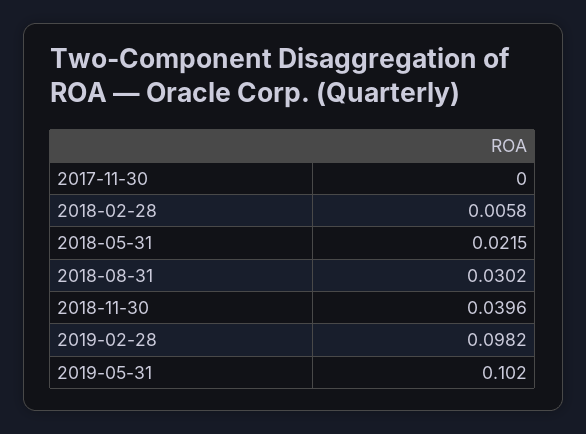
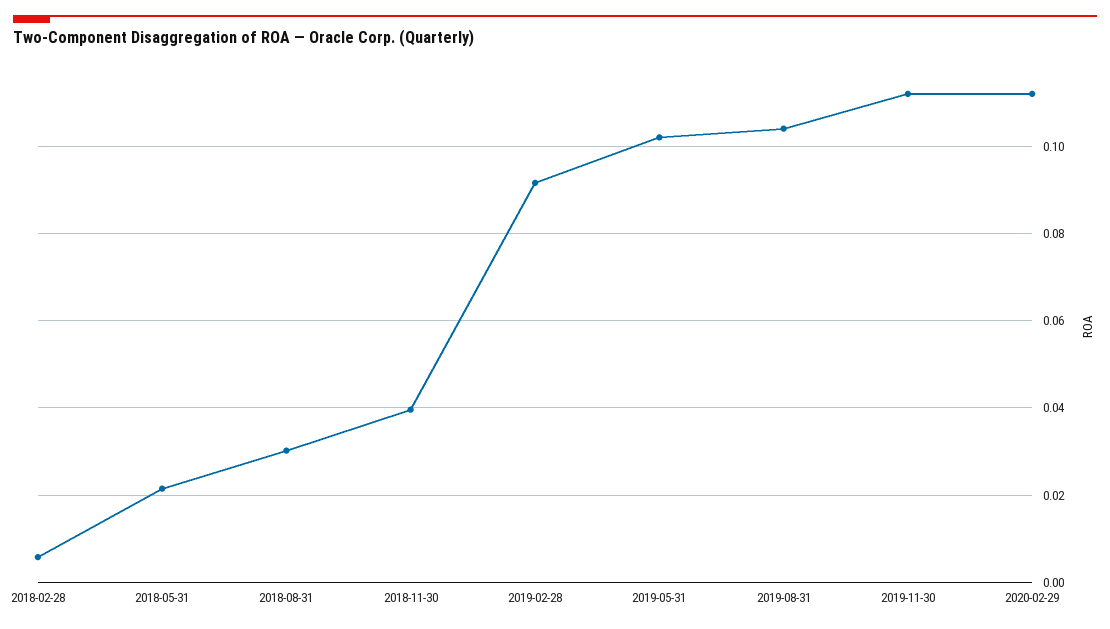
2017-11-30: 0 -> none
2019-02-28: 0.0982 -> 0.092
2019-08-31: none -> 0.104
2019-11-30: none -> 0.112
2020-02-29: none -> 0.112

